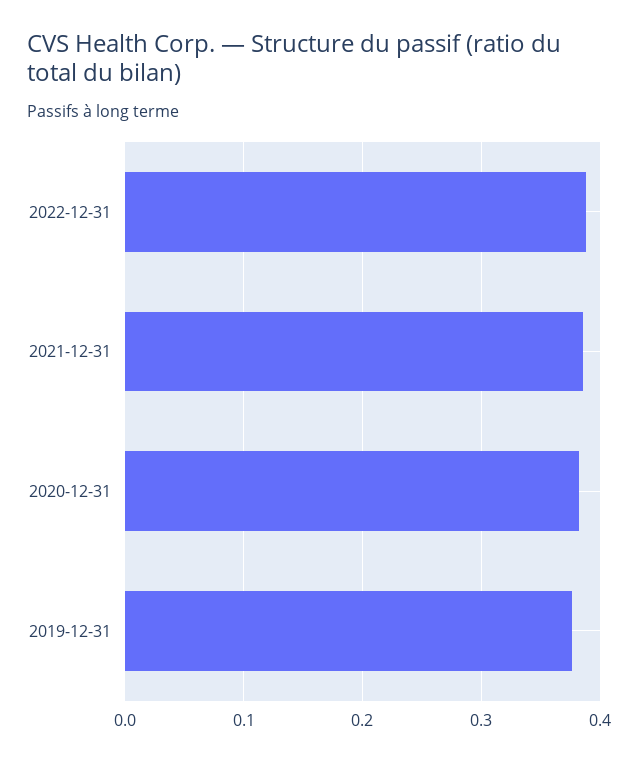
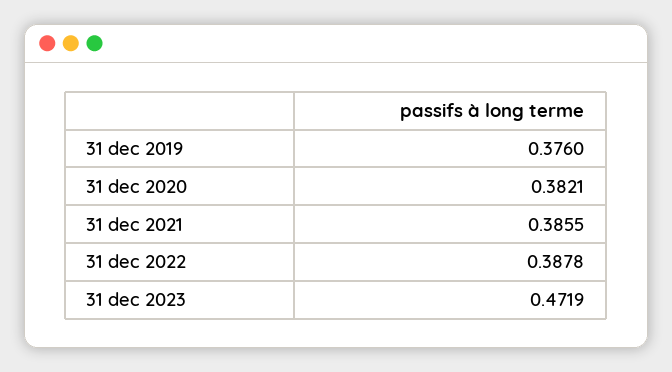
31 dec 2023: none -> 0.4719

